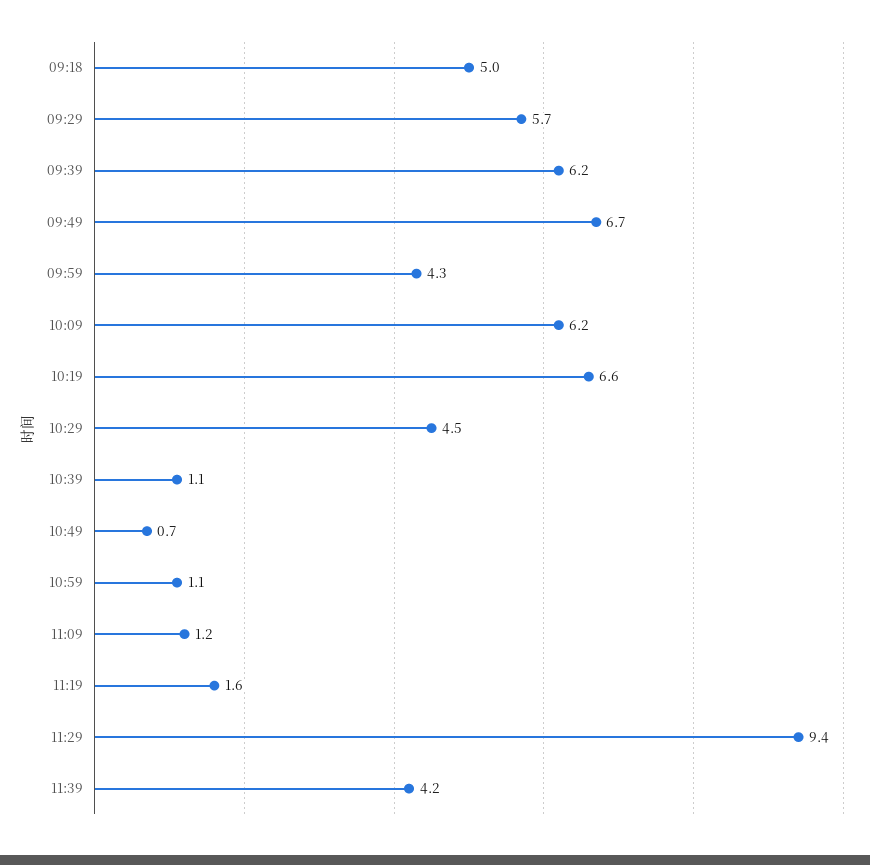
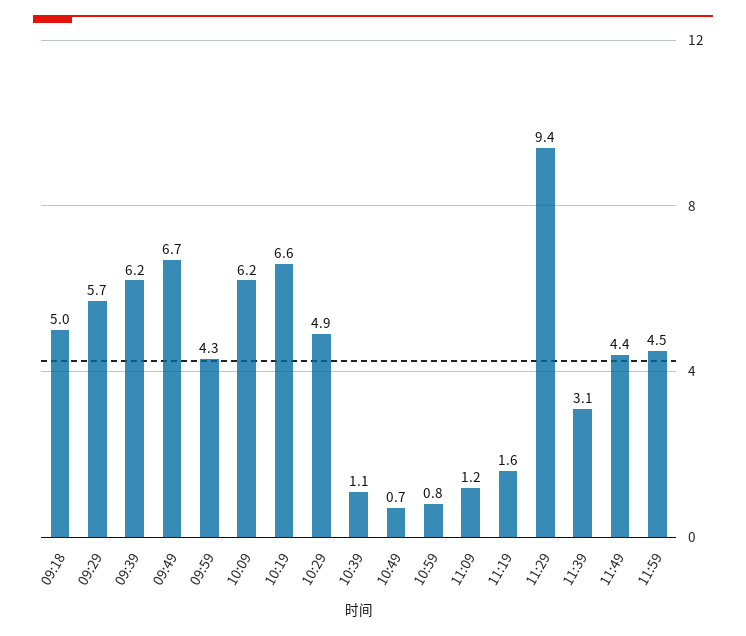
10:29: 4.5 -> 4.9
10:59: 1.1 -> 0.8
11:39: 4.2 -> 3.1
11:49: none -> 4.4
11:59: none -> 4.5

